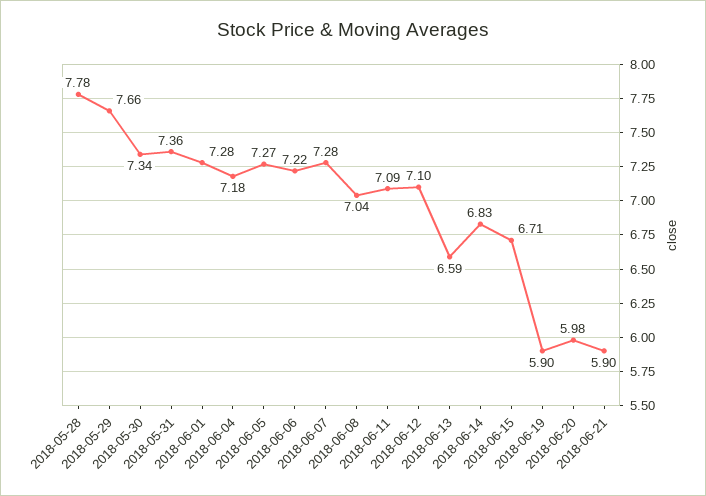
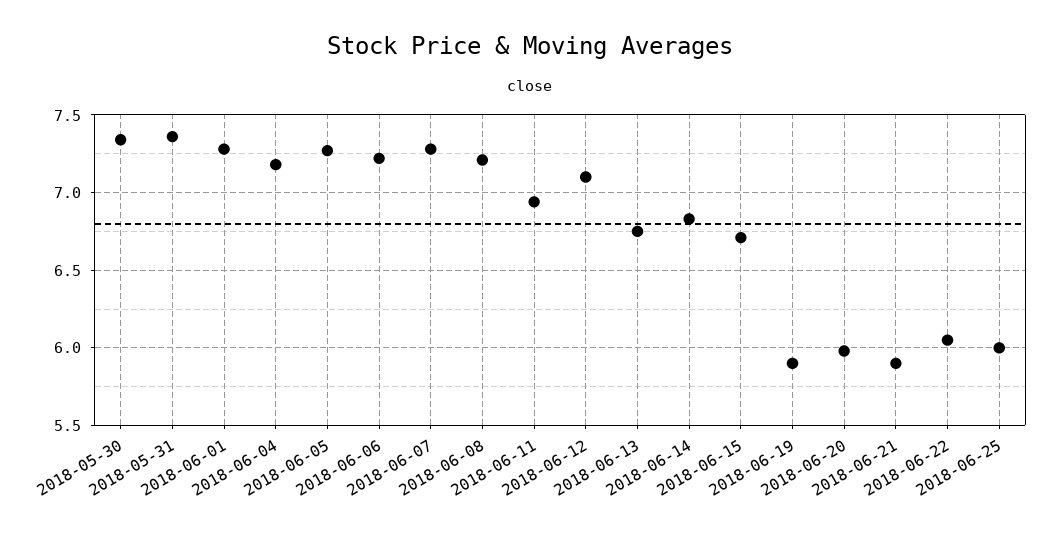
2018-05-28: 7.78 -> none
2018-05-29: 7.66 -> none
2018-06-08: 7.04 -> 7.2
2018-06-11: 7.09 -> 6.95
2018-06-13: 6.59 -> 6.75
2018-06-22: none -> 6.05
2018-06-25: none -> 6

